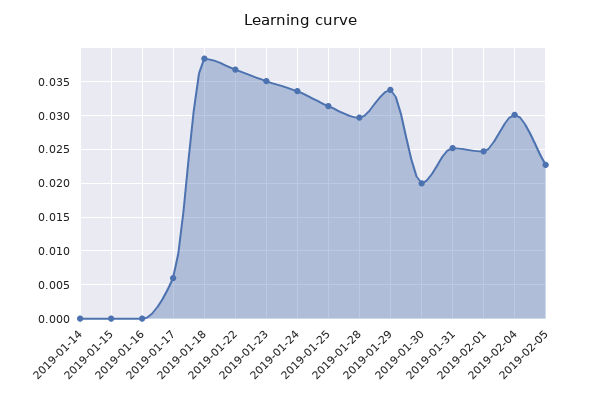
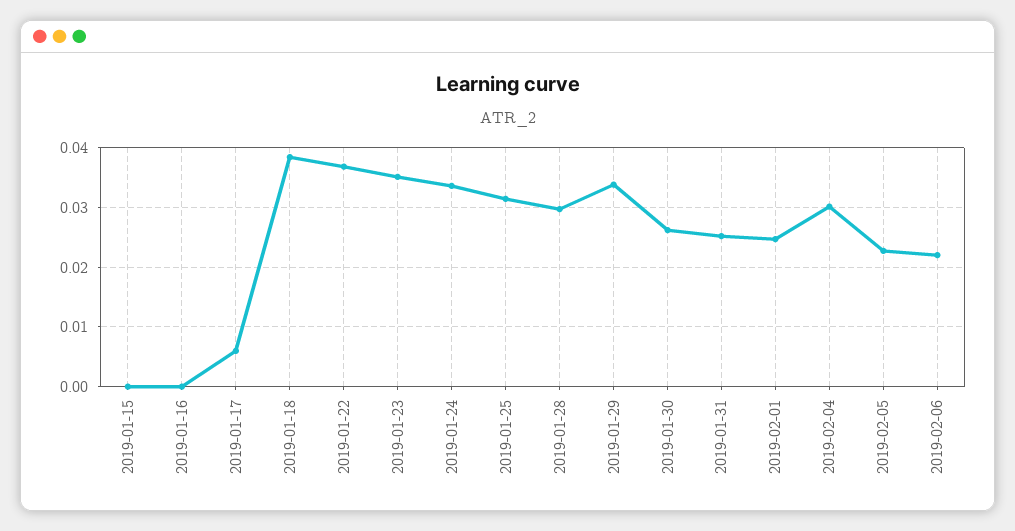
2019-01-14: 0 -> none
2019-01-30: 0.02 -> 0.026
2019-02-06: none -> 0.022

